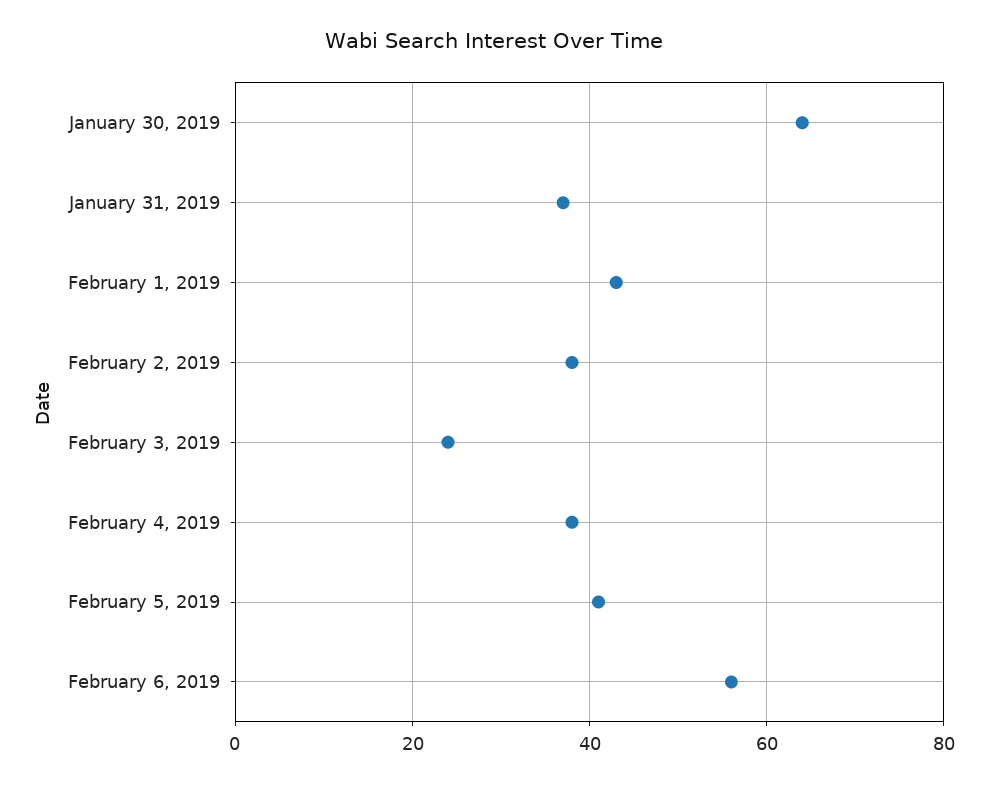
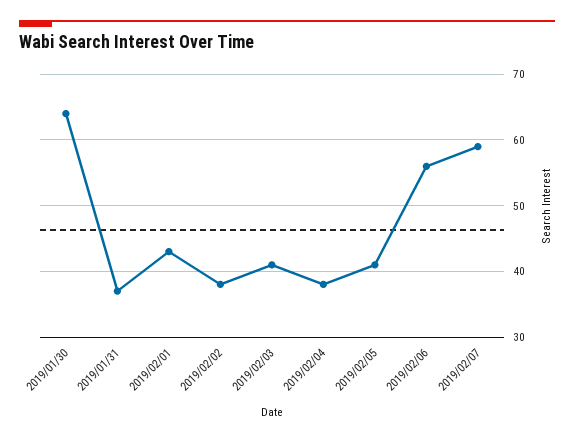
February 3, 2019: 25 -> 41
2019/02/07: none -> 59

